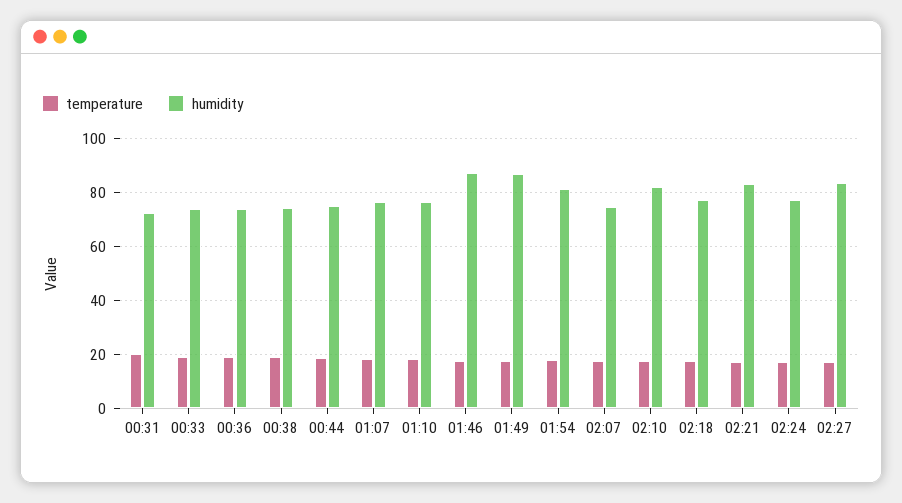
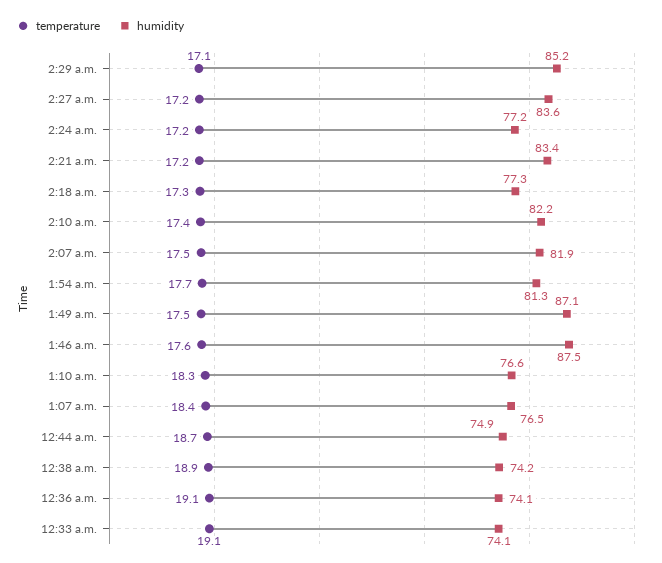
temperature, 00:31: 20 -> none
humidity, 00:31: 72.5 -> none
humidity, 02:07: 75 -> 81.9
temperature, 2:29 a.m.: none -> 17.1
humidity, 2:29 a.m.: none -> 85.2

